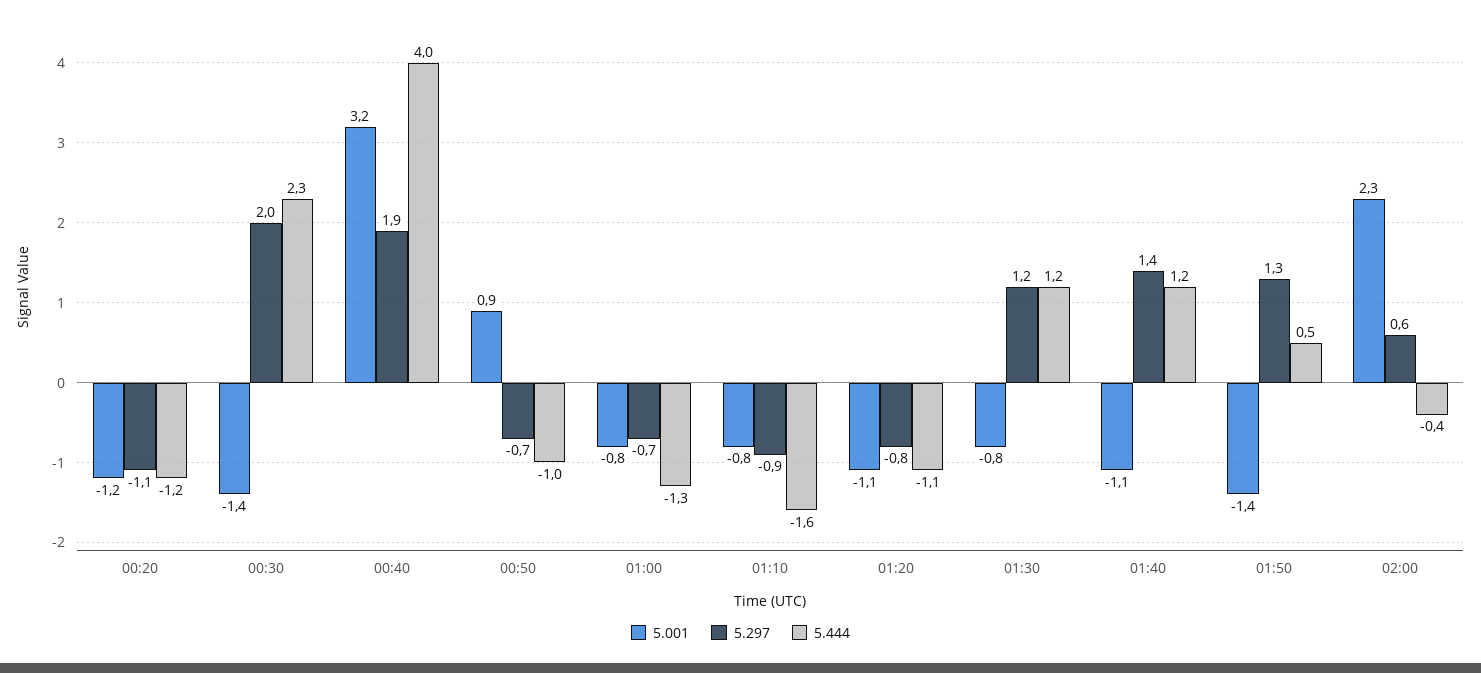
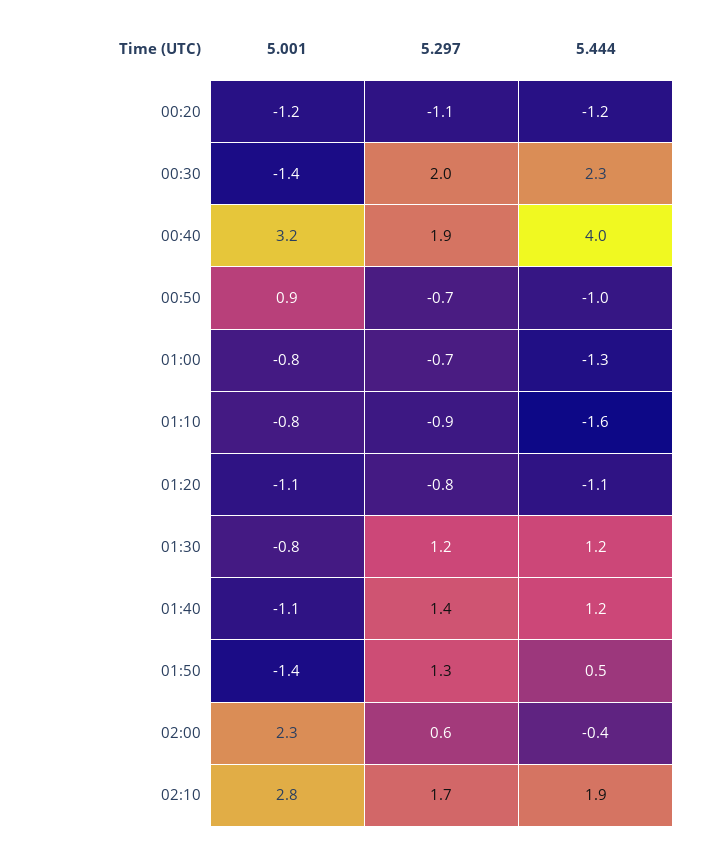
5.001, 02:10: none -> 2.8
5.297, 02:10: none -> 1.7
5.444, 02:10: none -> 1.9

